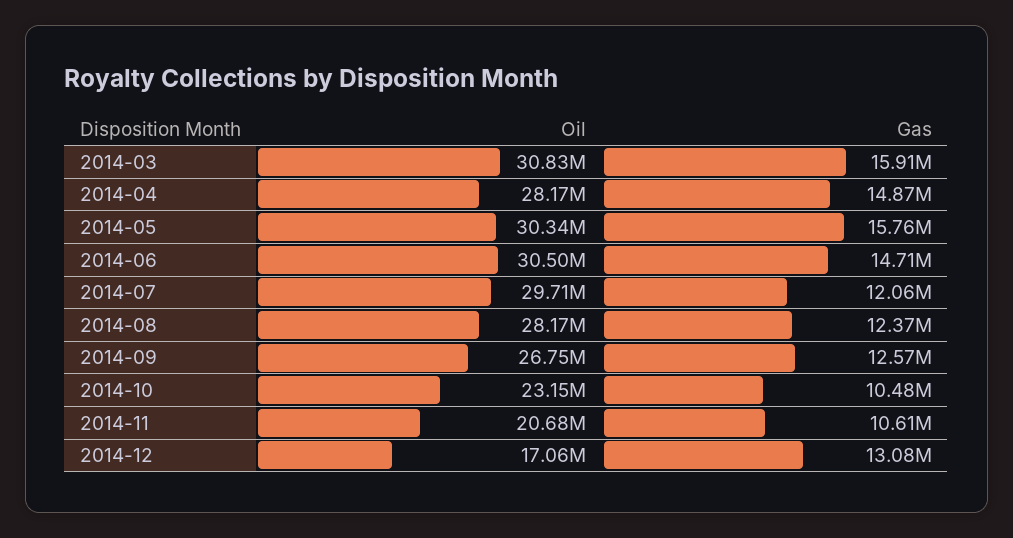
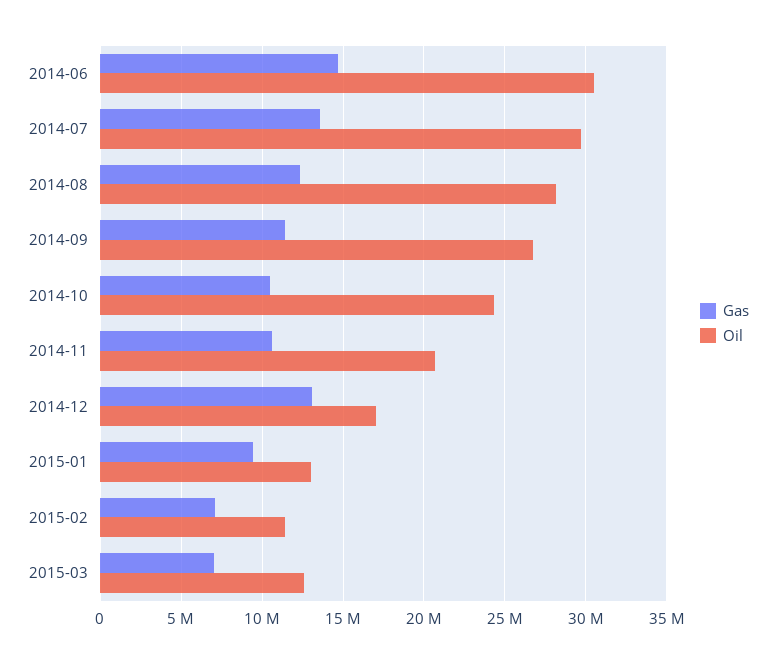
Oil, 2014-03: 30830000 -> none
Gas, 2014-03: 15910000 -> none
Oil, 2014-04: 28170000 -> none
Gas, 2014-04: 14870000 -> none
Oil, 2014-05: 30340000 -> none
Gas, 2014-05: 15760000 -> none
Gas, 2014-07: 12060000 -> 13500000
Gas, 2014-09: 12570000 -> 11500000
Oil, 2014-10: 23150000 -> 24500000
Gas, 2015-01: none -> 9500000
Oil, 2015-01: none -> 13000000
Gas, 2015-02: none -> 7000000
Oil, 2015-02: none -> 11500000
Gas, 2015-03: none -> 7000000
Oil, 2015-03: none -> 12500000

